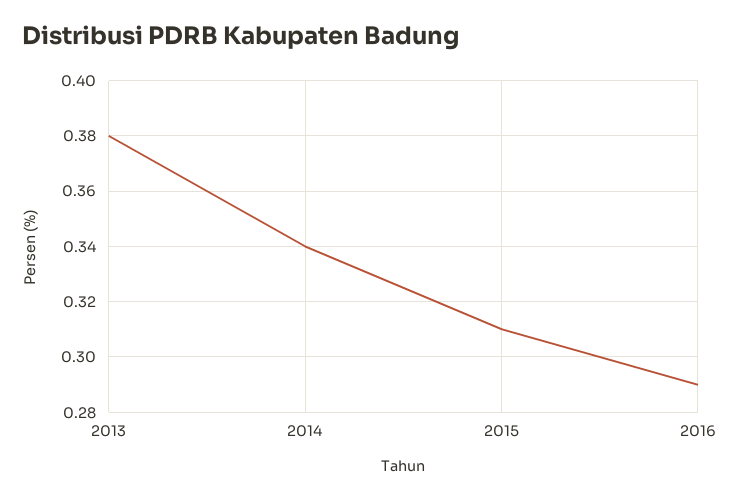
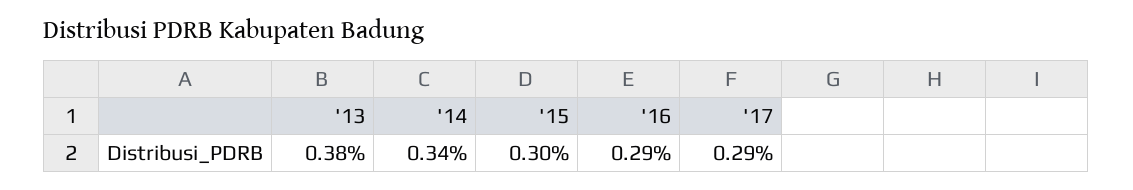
2015: 0.31 -> 0.3
'17: none -> 0.29

